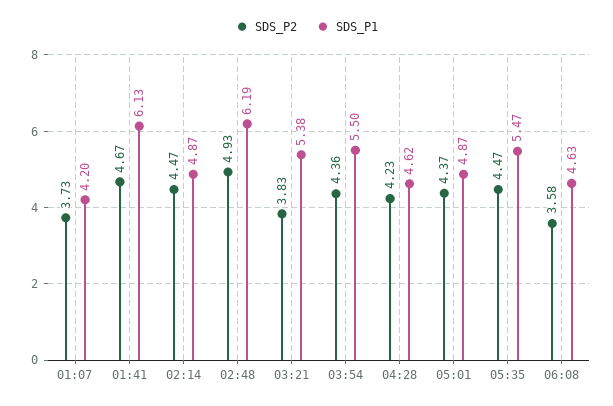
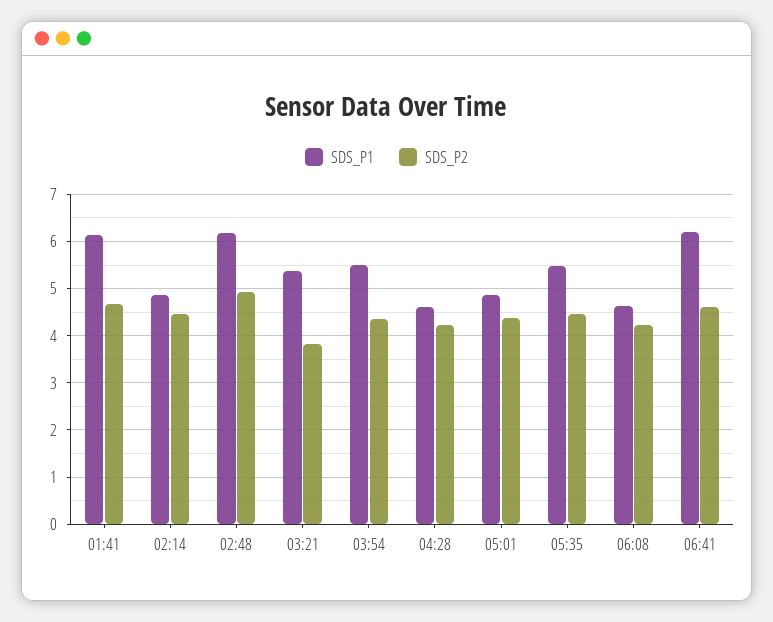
SDS_P2, 01:07: 3.73 -> none
SDS_P1, 01:07: 4.2 -> none
SDS_P2, 06:08: 3.58 -> 4.2
SDS_P1, 06:41: none -> 6.2
SDS_P2, 06:41: none -> 4.6

